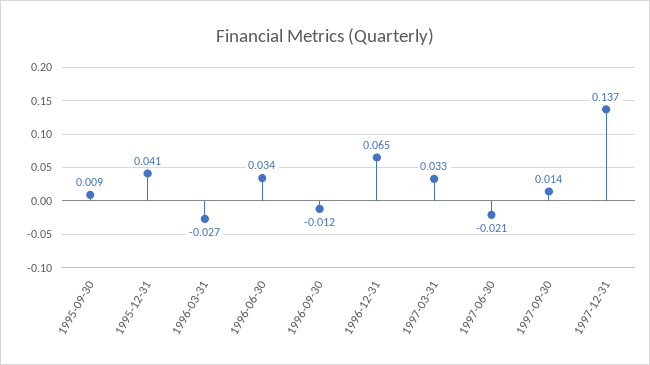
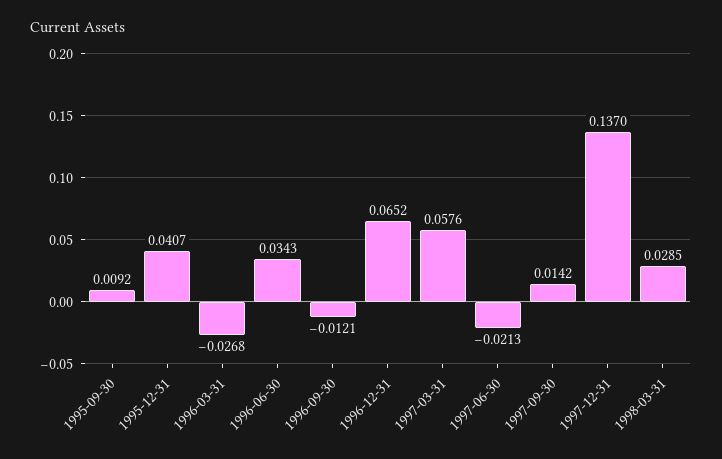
1997-03-31: 0.033 -> 0.0576
1998-03-31: none -> 0.0285

